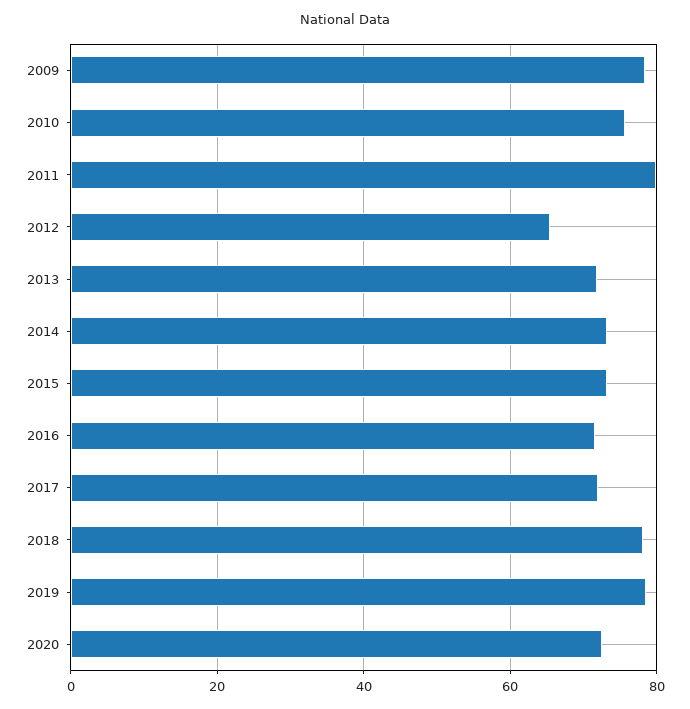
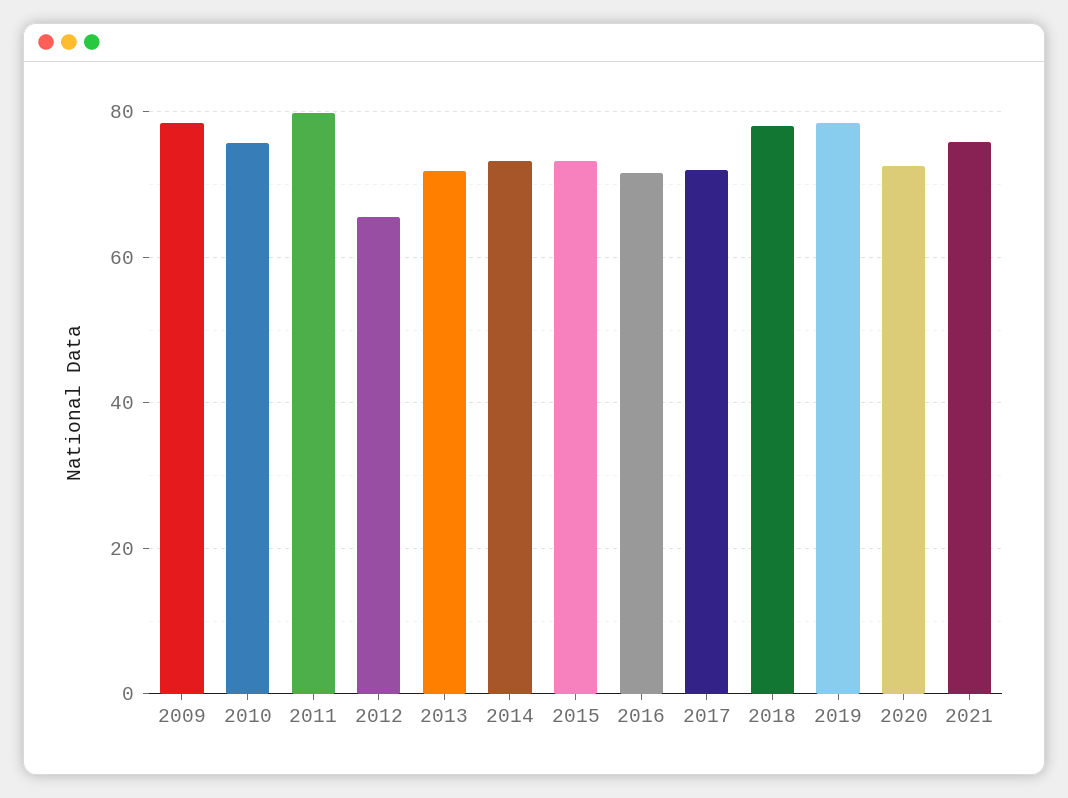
2021: none -> 76

